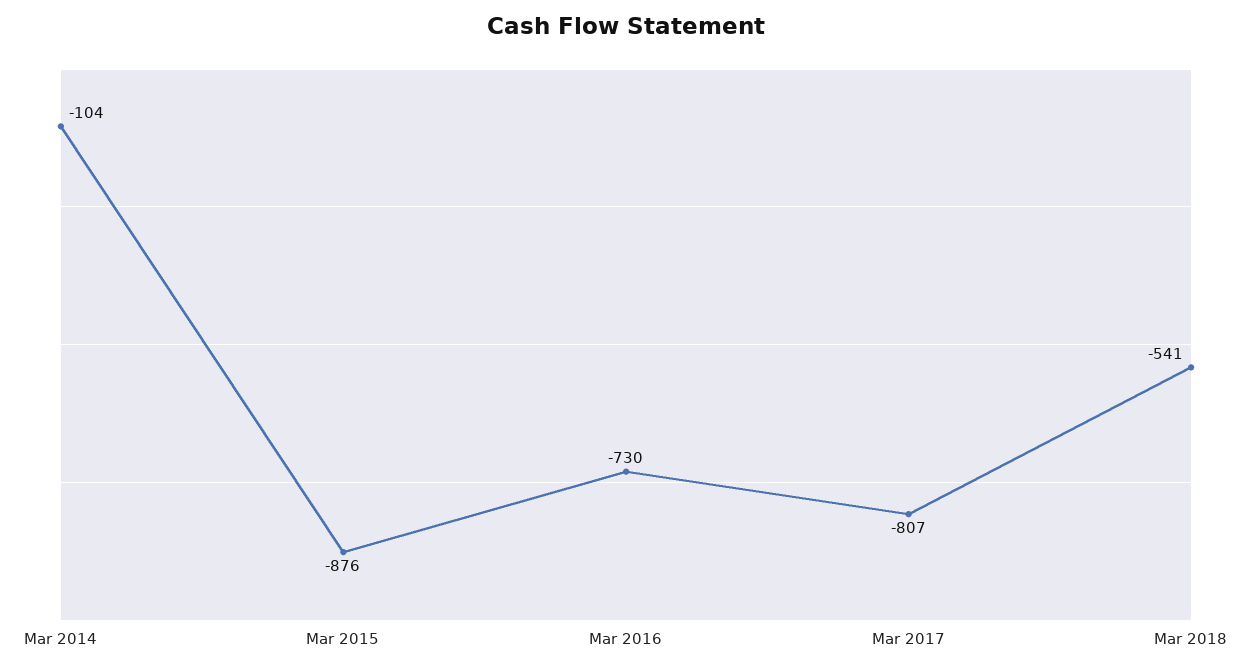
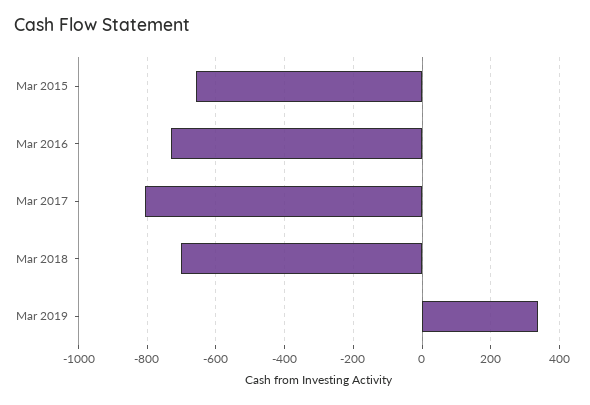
Mar 2014: -104 -> none
Mar 2015: -876 -> -660
Mar 2018: -541 -> -700
Mar 2019: none -> 340

